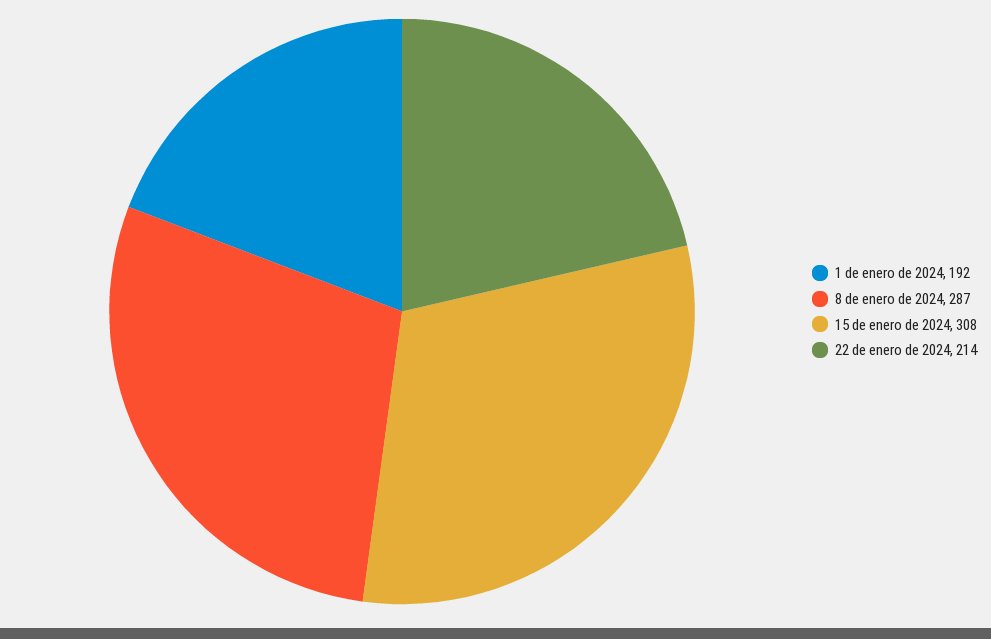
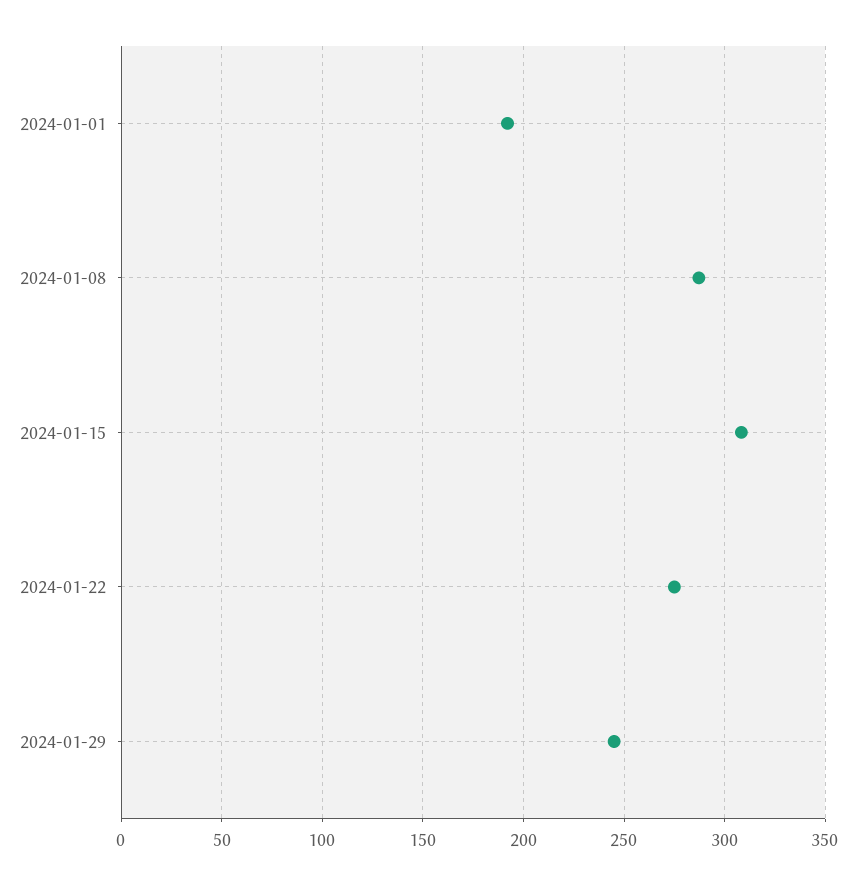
22 de enero de 2024: 214 -> 275
2024-01-29: none -> 245

